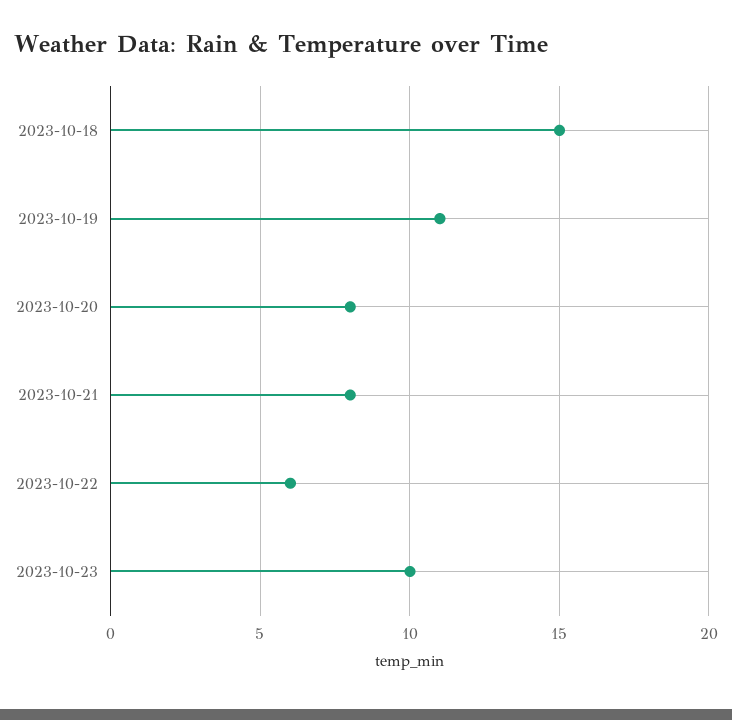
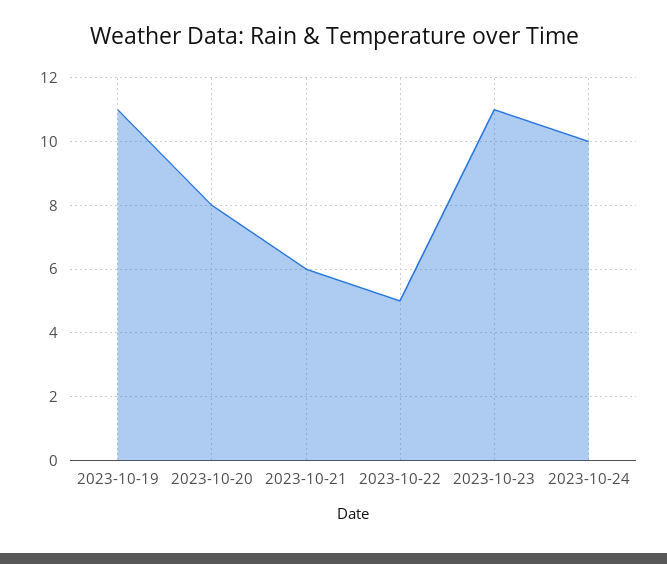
2023-10-18: 15 -> none
2023-10-21: 8 -> 6
2023-10-22: 6 -> 5
2023-10-23: 10 -> 11
2023-10-24: none -> 10

